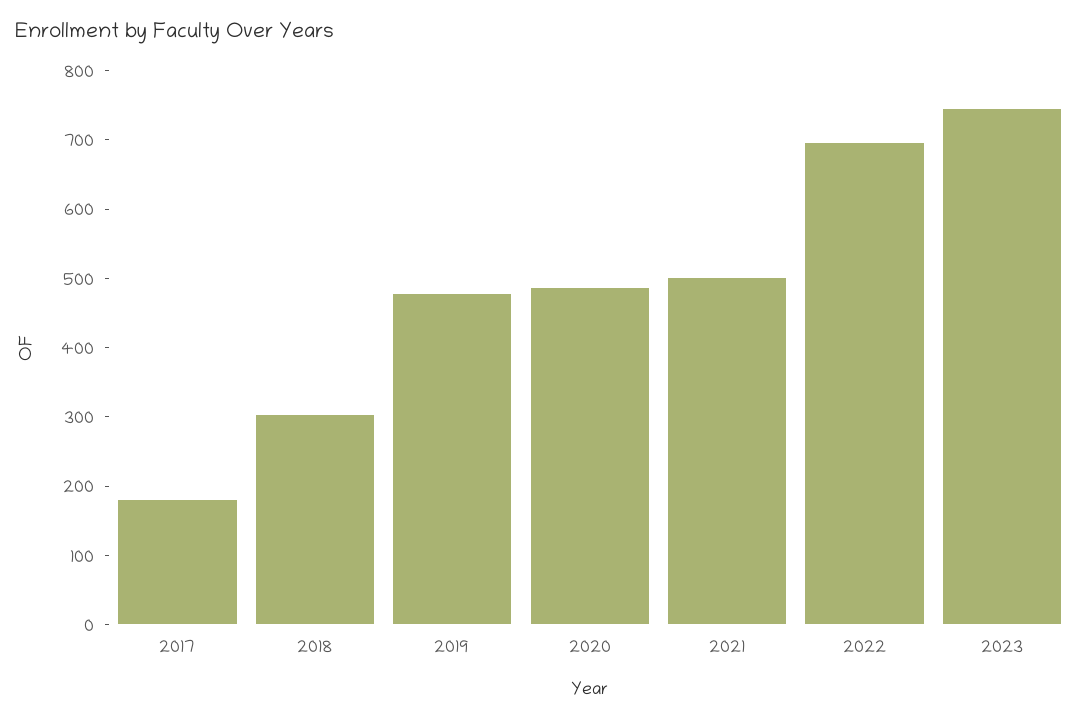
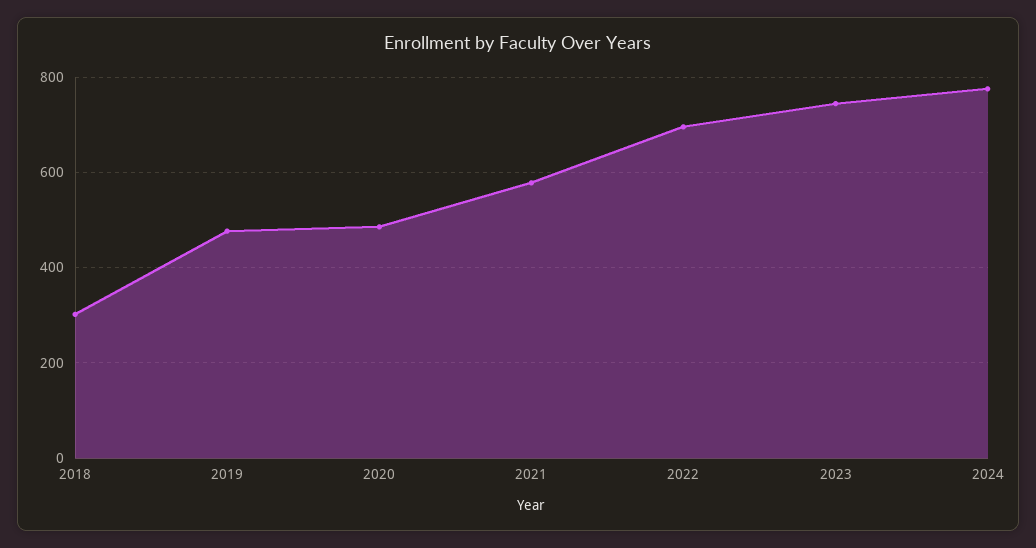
2017: 180 -> none
2021: 500 -> 580
2024: none -> 780

